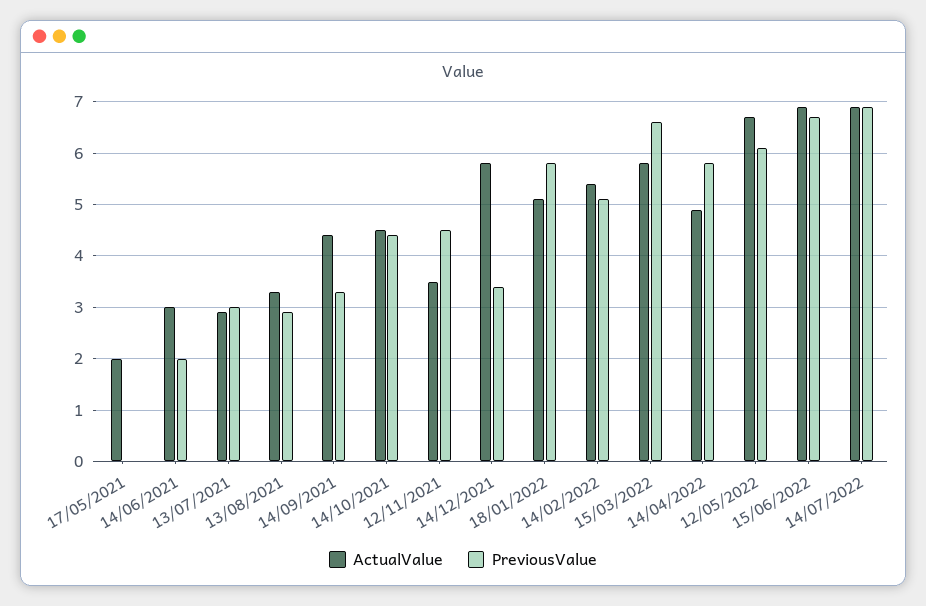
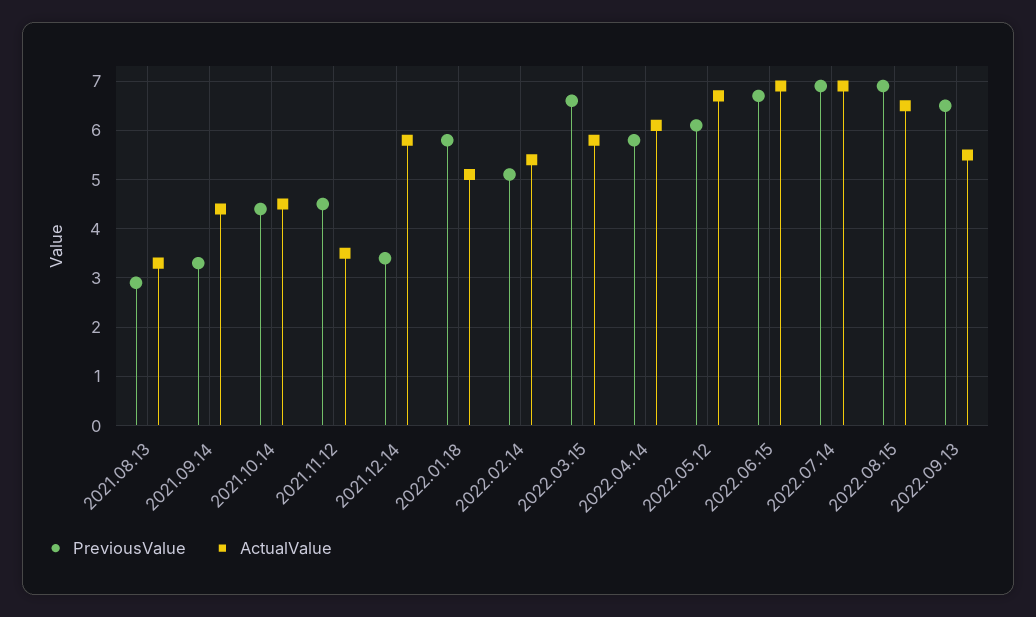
ActualValue, 17/05/2021: 2 -> none
PreviousValue, 17/05/2021: 0 -> none
ActualValue, 14/06/2021: 3 -> none
PreviousValue, 14/06/2021: 2 -> none
ActualValue, 13/07/2021: 3 -> none
PreviousValue, 13/07/2021: 3 -> none
ActualValue, 14/04/2022: 5 -> 6
PreviousValue, 2022.08.15: none -> 7
ActualValue, 2022.08.15: none -> 6.5
PreviousValue, 2022.09.13: none -> 6.5
ActualValue, 2022.09.13: none -> 5.5

